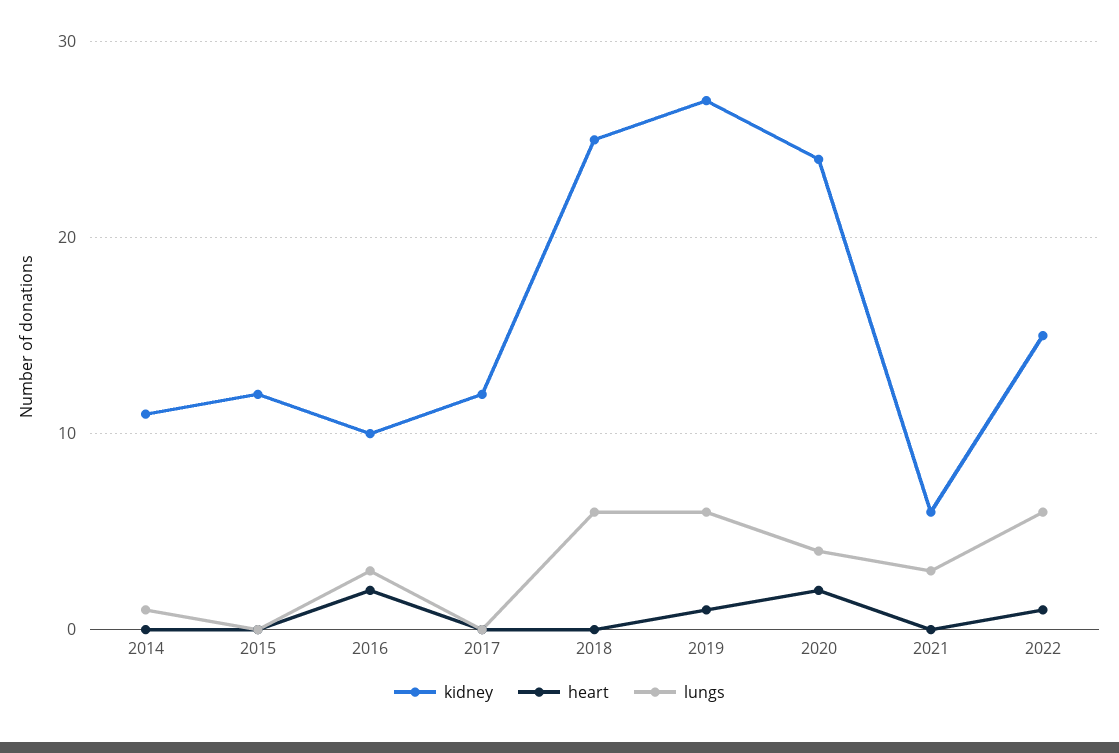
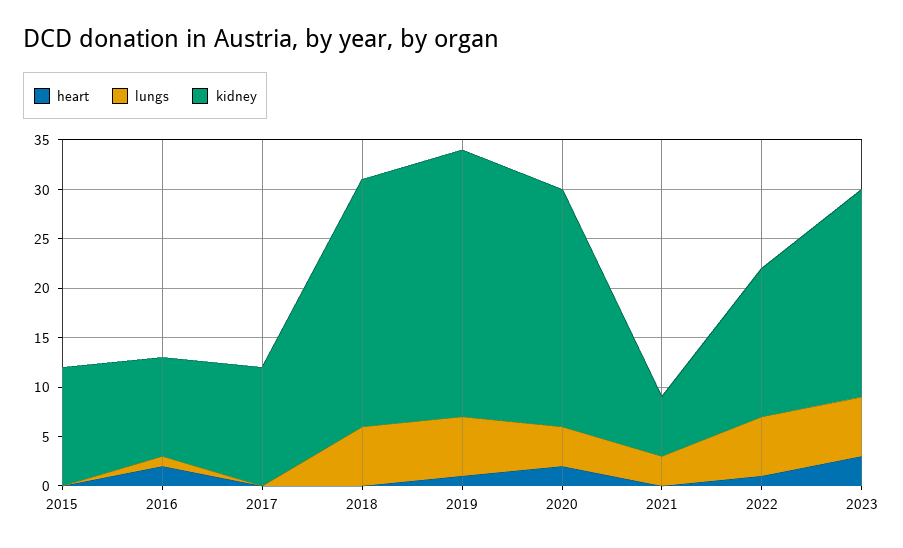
kidney, 2014: 11 -> none
heart, 2014: 0 -> none
lungs, 2014: 1 -> none
lungs, 2016: 3 -> 1
heart, 2023: none -> 3
lungs, 2023: none -> 6
kidney, 2023: none -> 21

